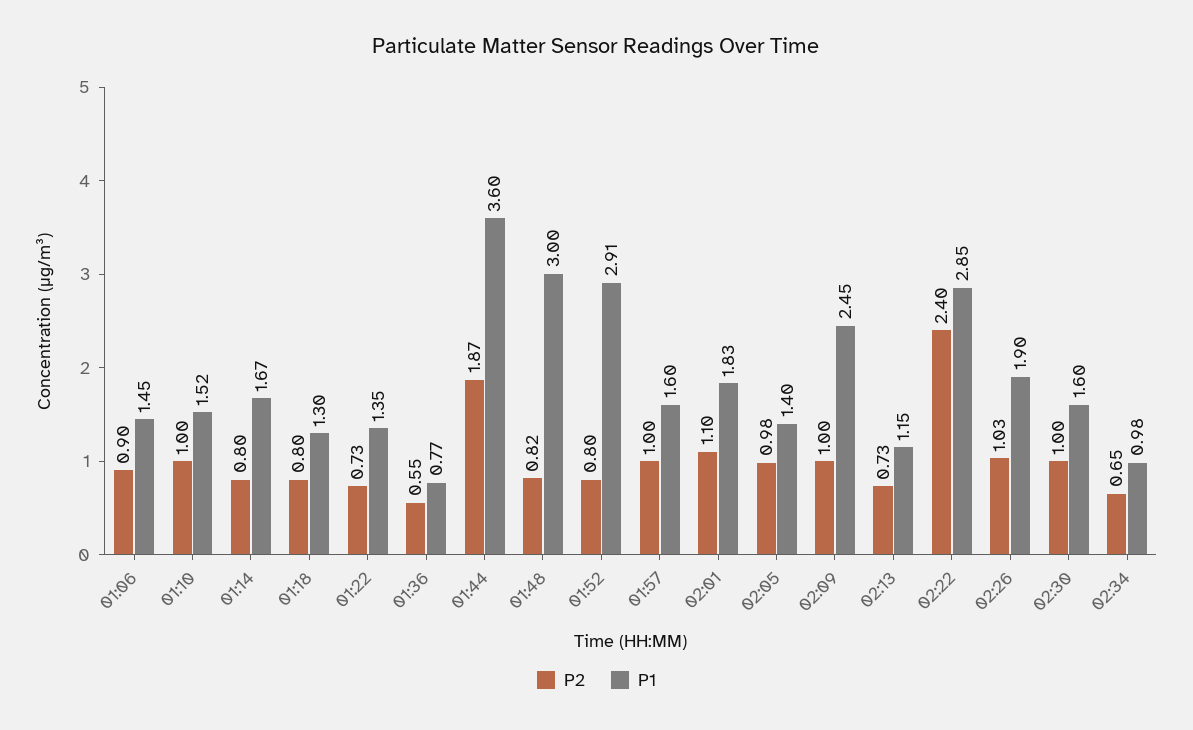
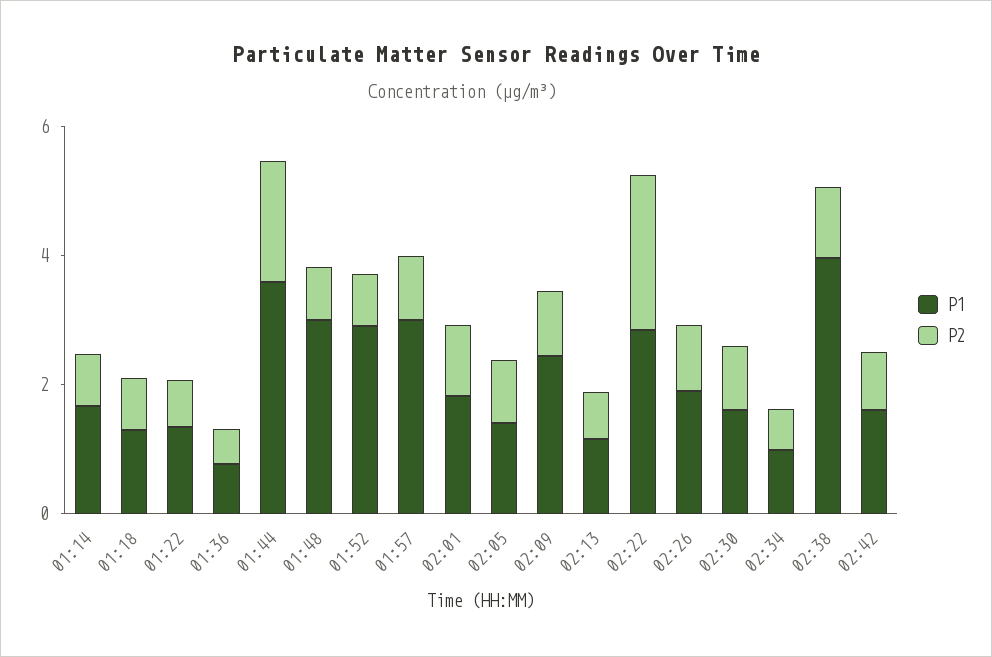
P2, 01:06: 0.9 -> none
P1, 01:06: 1.45 -> none
P2, 01:10: 1 -> none
P1, 01:10: 1.52 -> none
P1, 01:57: 1.6 -> 3
P1, 02:38: none -> 4
P2, 02:38: none -> 1
P1, 02:42: none -> 1.5
P2, 02:42: none -> 1

